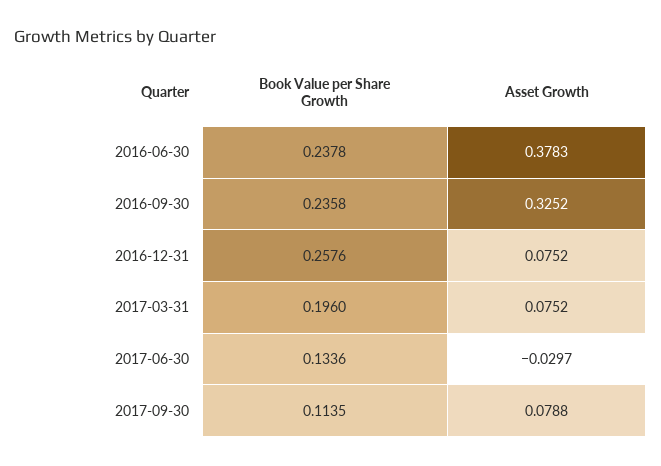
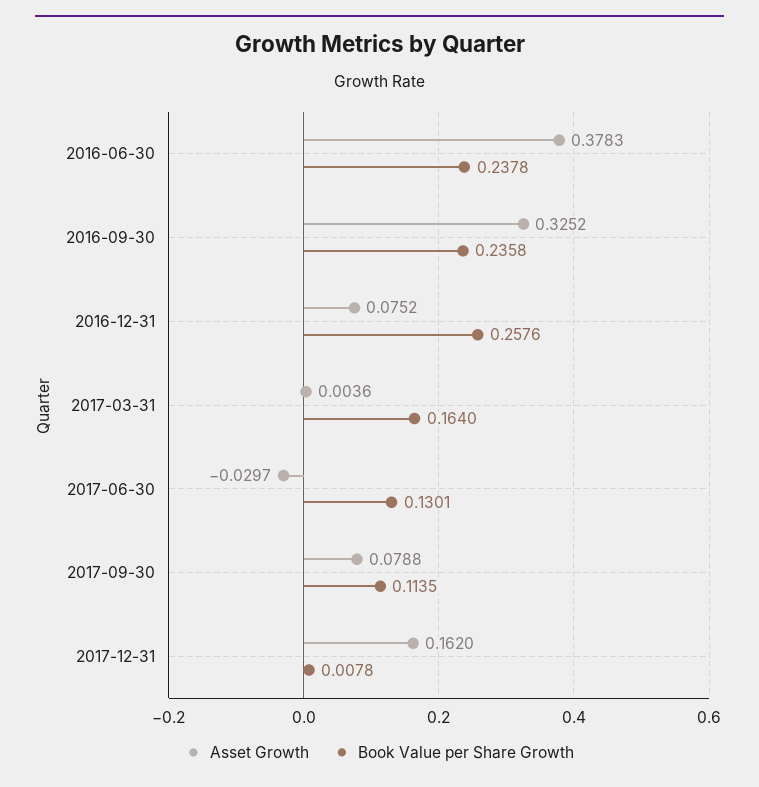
Book Value per Share Growth, 2017-03-31: 0.196 -> 0.164
Asset Growth, 2017-03-31: 0.0752 -> 0.0036
Book Value per Share Growth, 2017-06-30: 0.1336 -> 0.1301
Asset Growth, 2017-12-31: none -> 0.162
Book Value per Share Growth, 2017-12-31: none -> 0.0078

